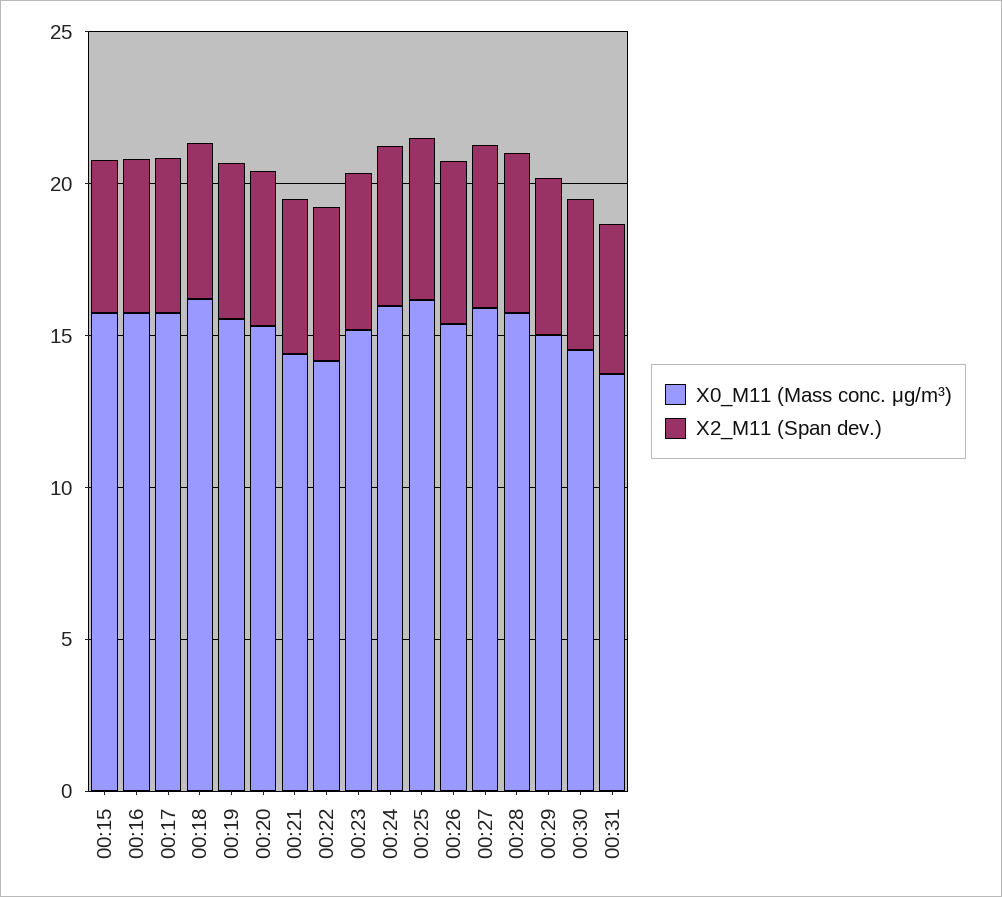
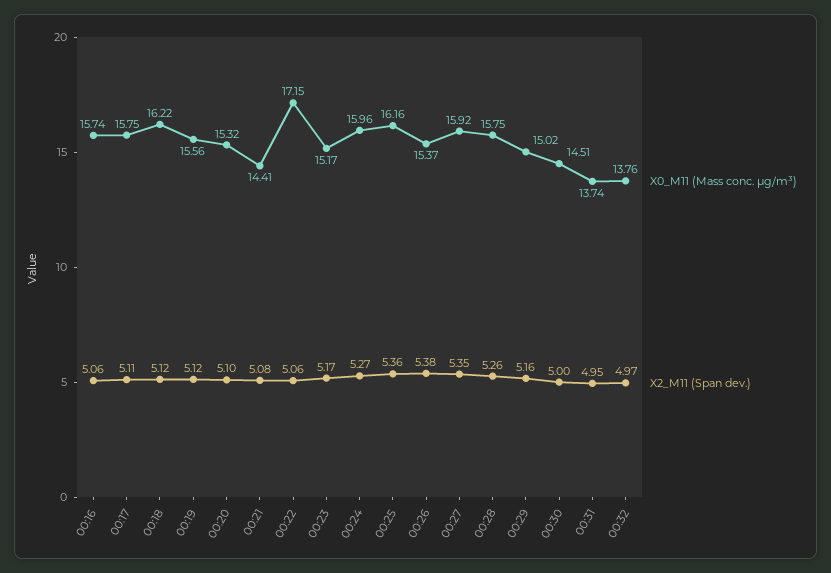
X0_M11 (Mass conc. μg/m³), 00:15: 16 -> none
X2_M11 (Span dev.), 00:15: 5 -> none
X0_M11 (Mass conc. μg/m³), 00:22: 14 -> 17.15
X0_M11 (Mass conc. μg/m³), 00:32: none -> 13.76
X2_M11 (Span dev.), 00:32: none -> 4.97

